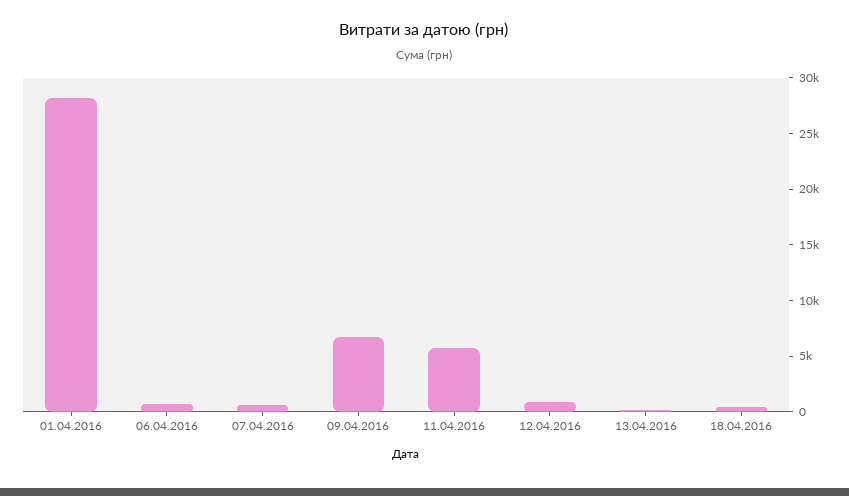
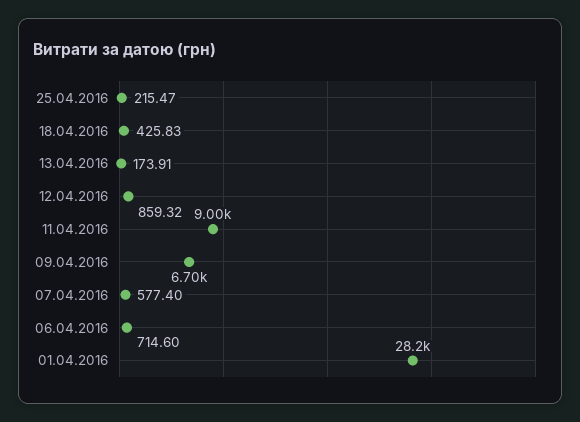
11.04.2016: 6000 -> 9000
25.04.2016: none -> 215.47

